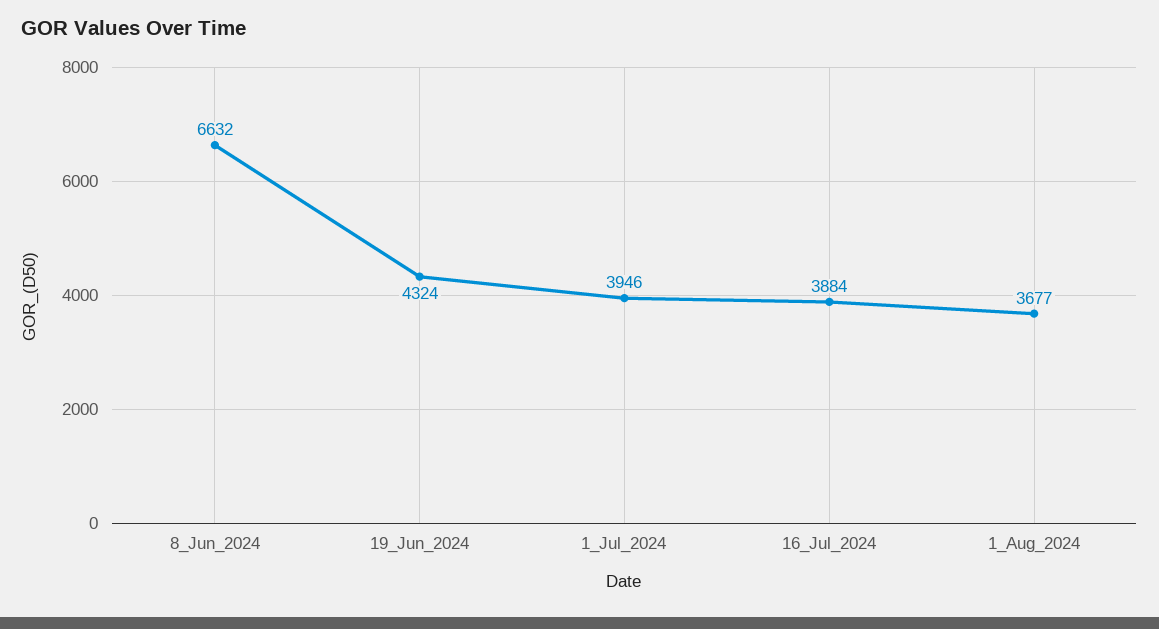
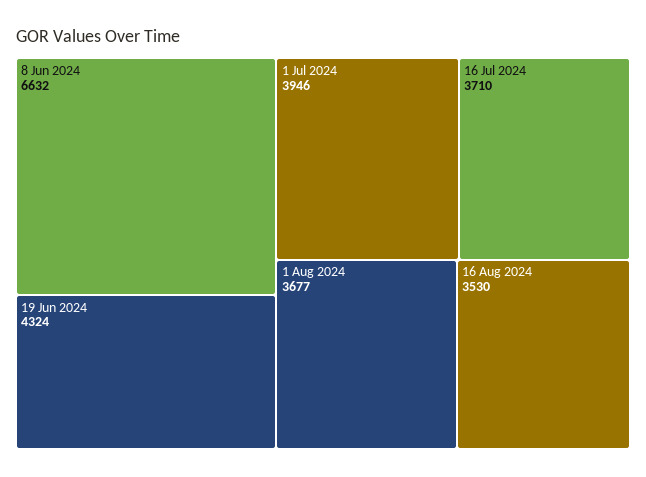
16_Jul_2024: 3884 -> 3710
16 Aug 2024: none -> 3530

